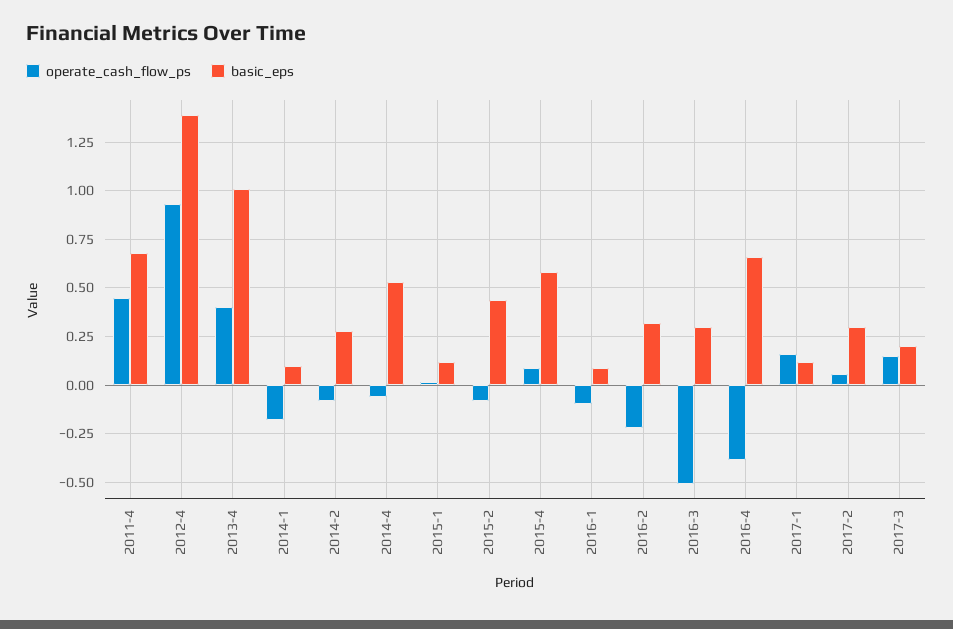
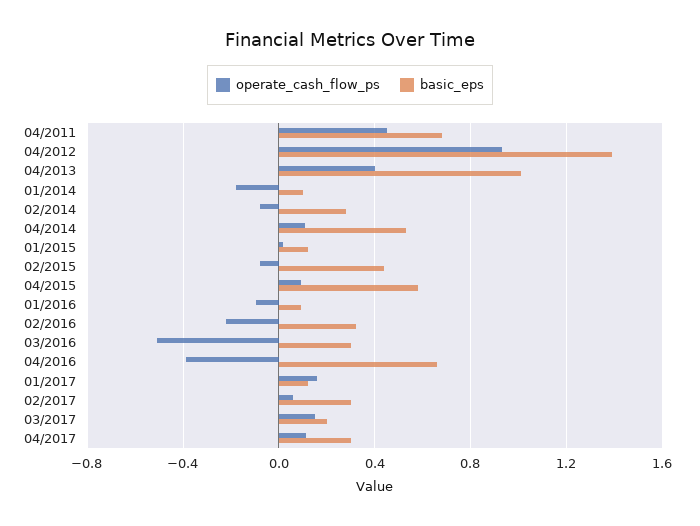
operate_cash_flow_ps, 2014-4: -0.05 -> 0.1
operate_cash_flow_ps, 04/2017: none -> 0.1
basic_eps, 04/2017: none -> 0.3

